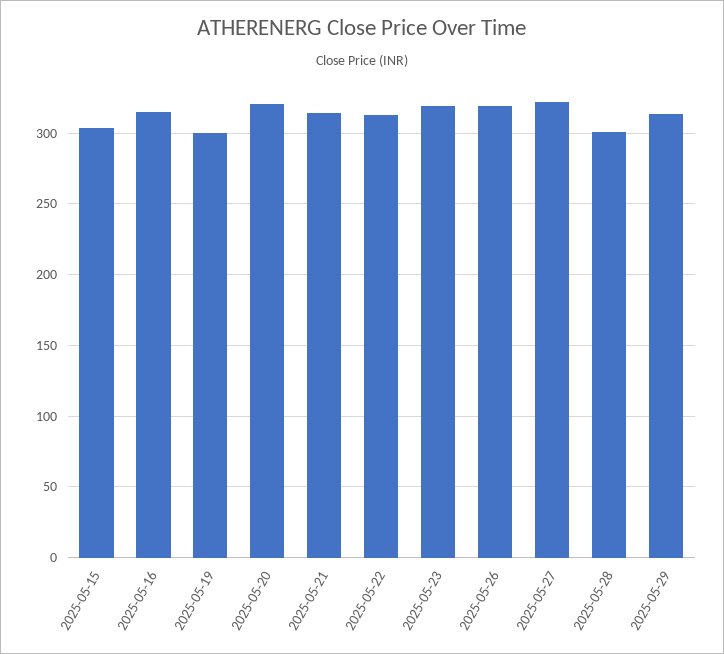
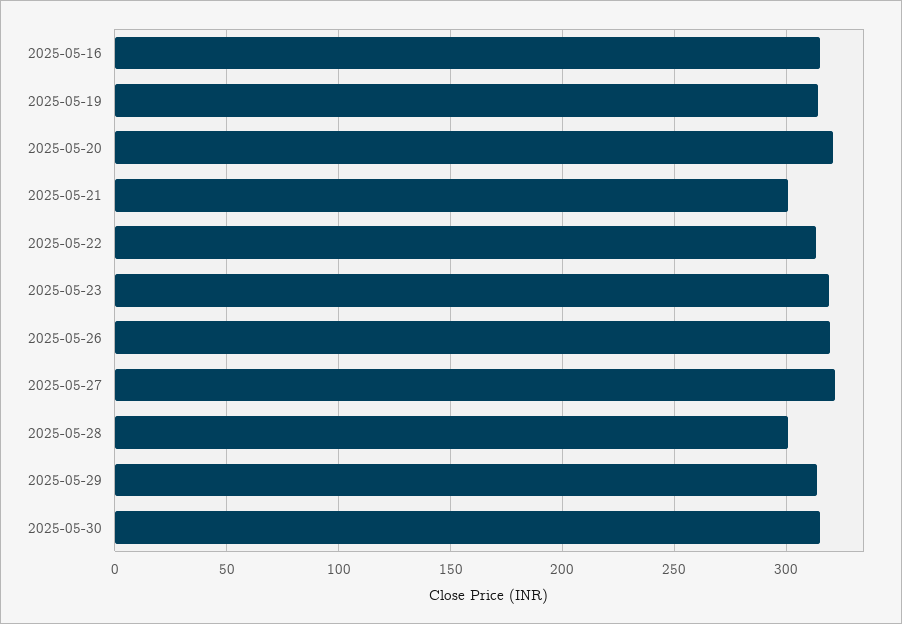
2025-05-15: 305 -> none
2025-05-19: 300 -> 315
2025-05-21: 315 -> 300
2025-05-30: none -> 315

